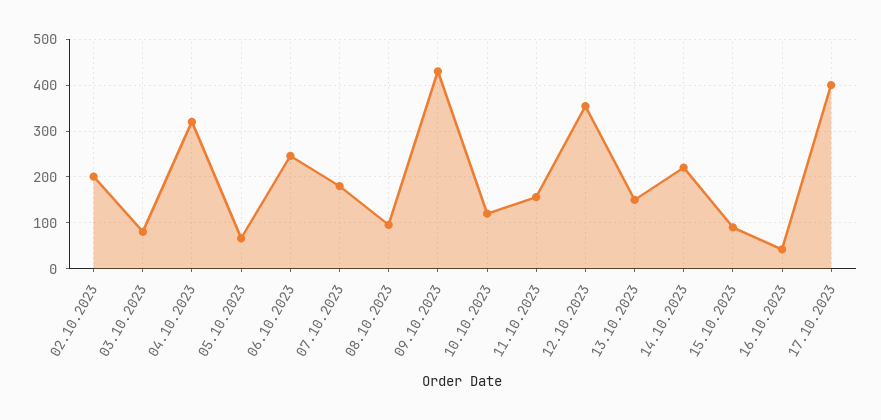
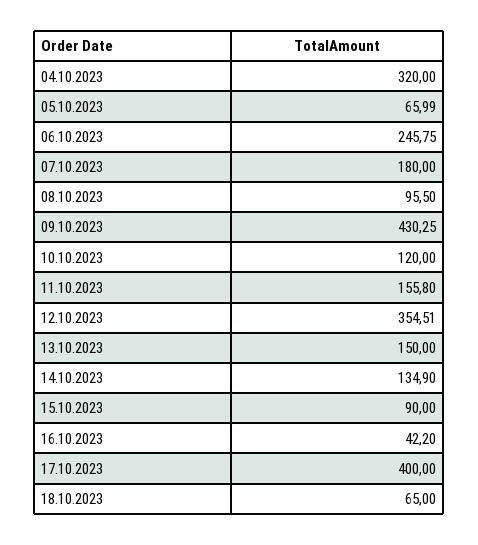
02.10.2023: 200 -> none
03.10.2023: 80 -> none
14.10.2023: 220 -> 134.9
18.10.2023: none -> 65

